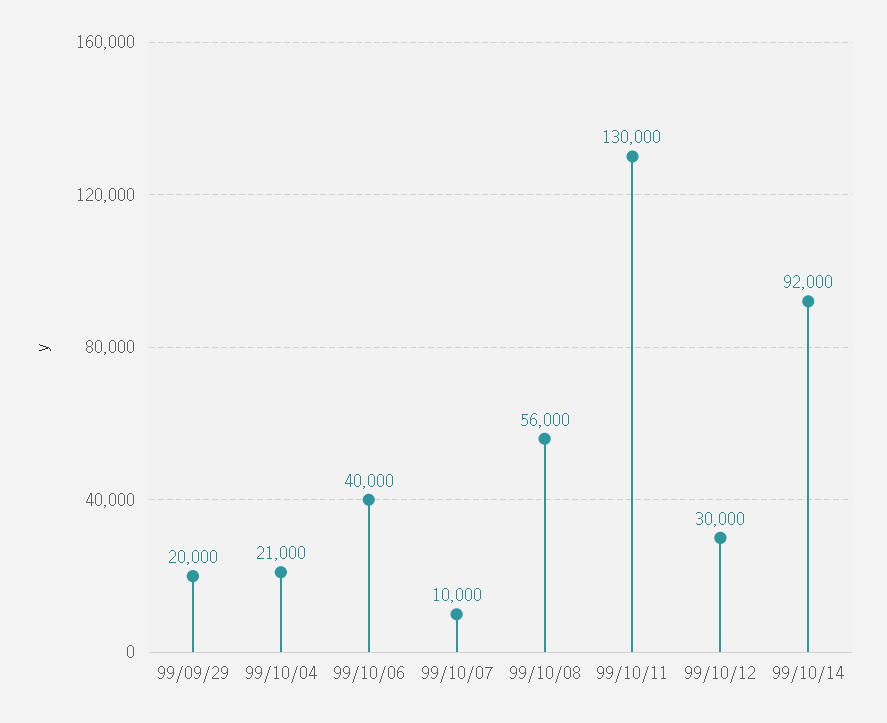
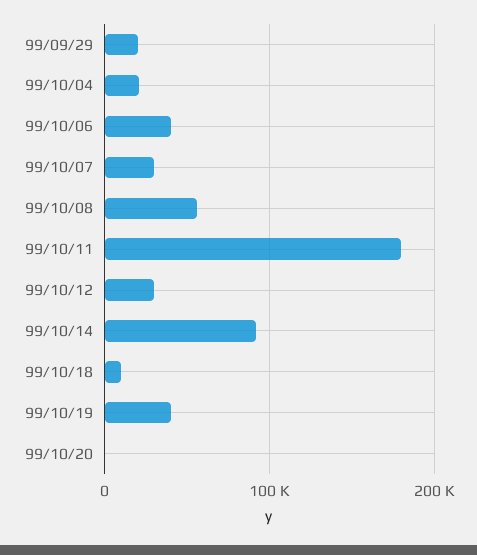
99/10/07: 10000 -> 30000
99/10/11: 130000 -> 180000
99/10/18: none -> 10000
99/10/19: none -> 40000
99/10/20: none -> 0

